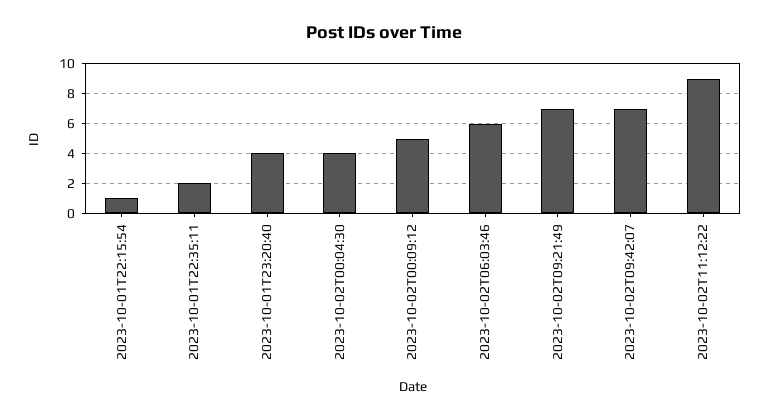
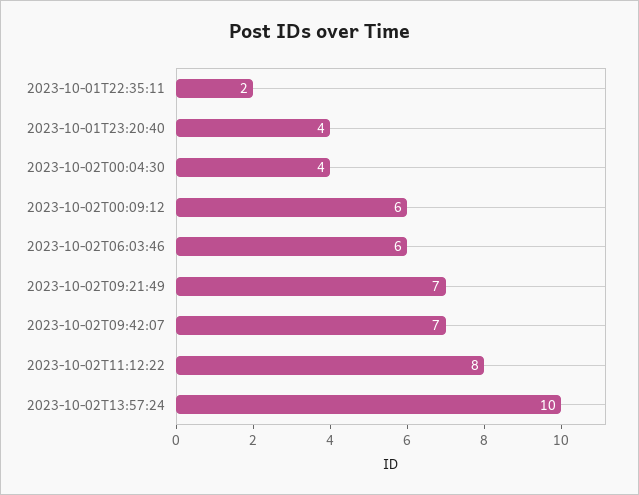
2023-10-01T22:15:54: 1 -> none
2023-10-02T00:09:12: 5 -> 6
2023-10-02T11:12:22: 9 -> 8
2023-10-02T13:57:24: none -> 10

